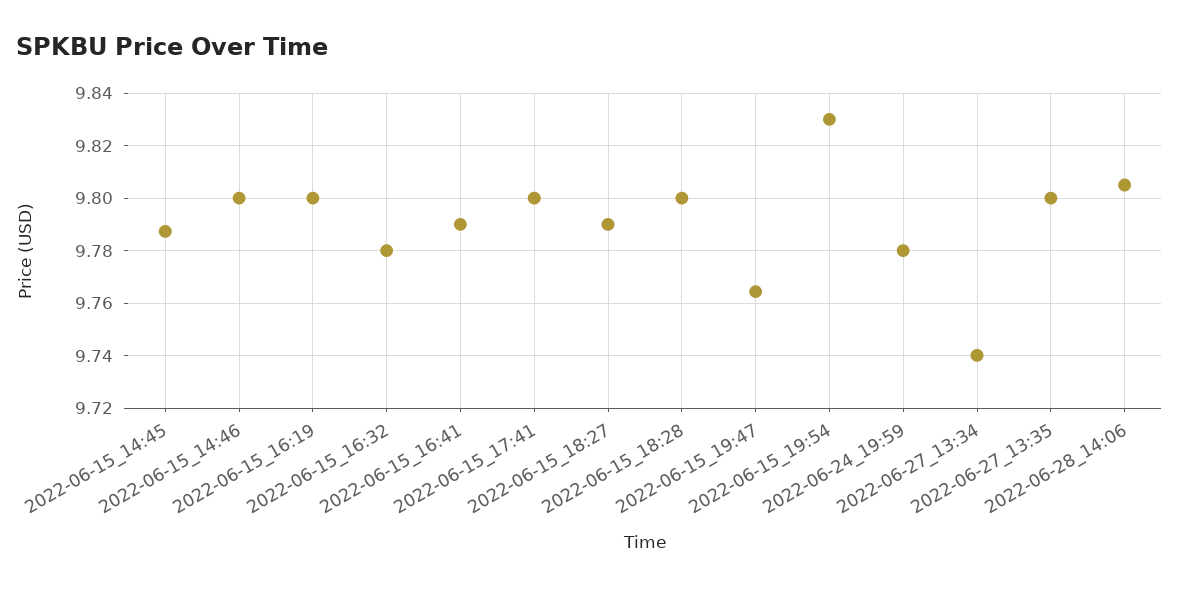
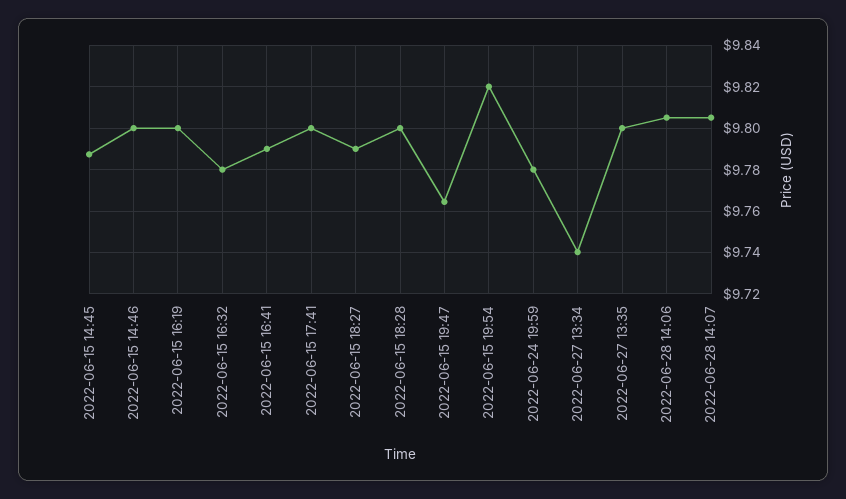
2022-06-15_19:54: 9.83 -> 9.82
2022-06-28 14:07: none -> 9.805

